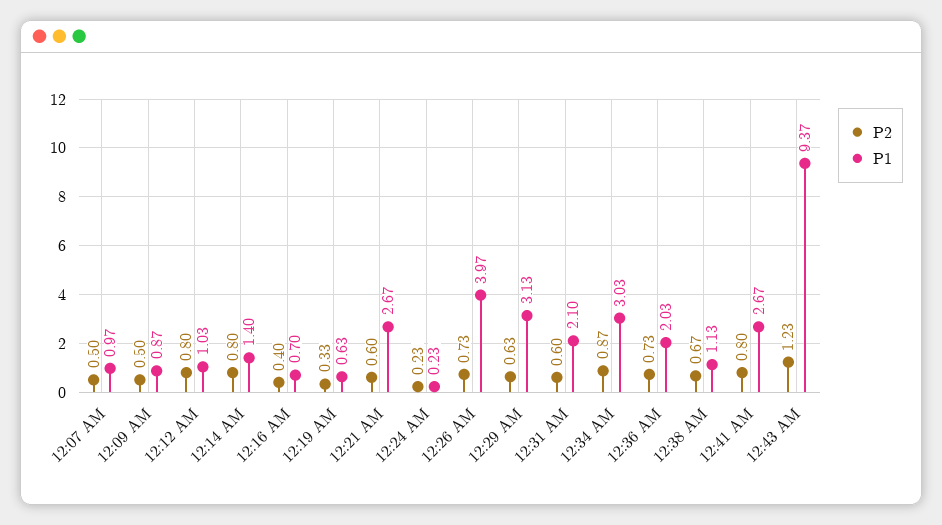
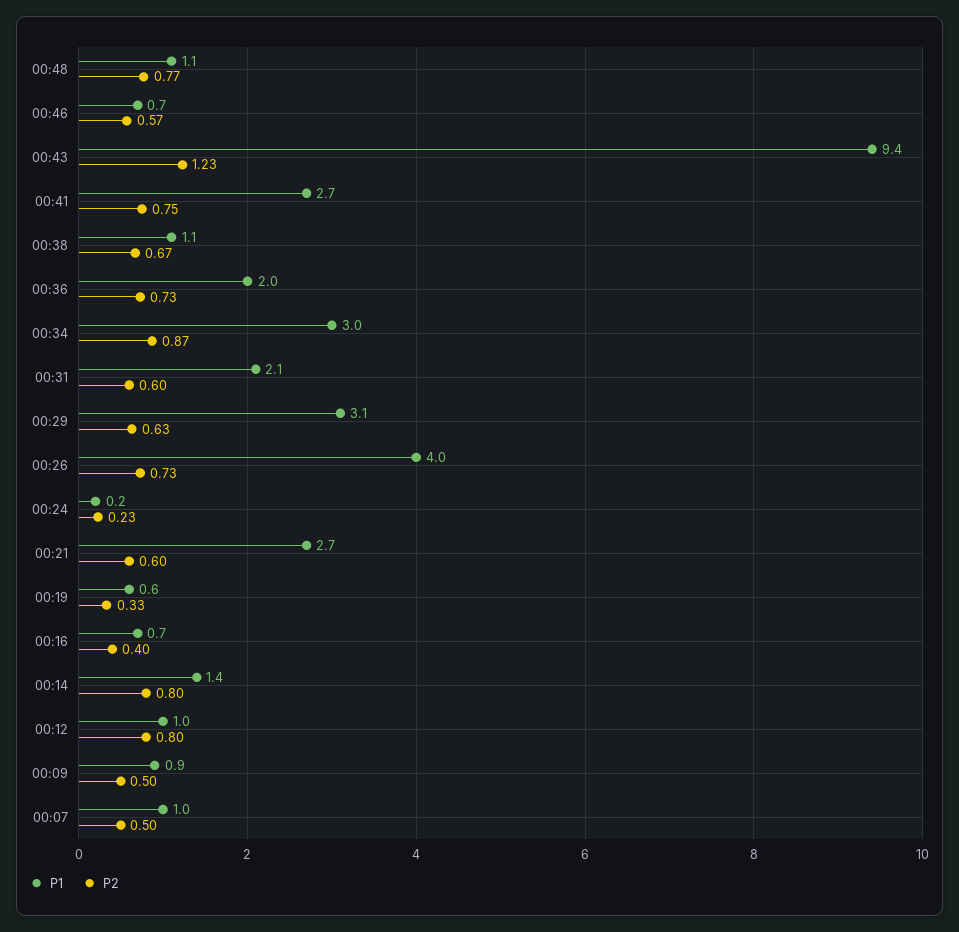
P2, 12:41 AM: 0.8 -> 0.75
P1, 00:48: none -> 1.1
P2, 00:48: none -> 0.77
P1, 00:46: none -> 0.7
P2, 00:46: none -> 0.57

